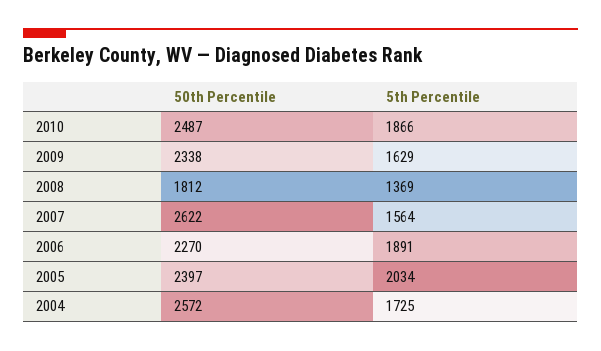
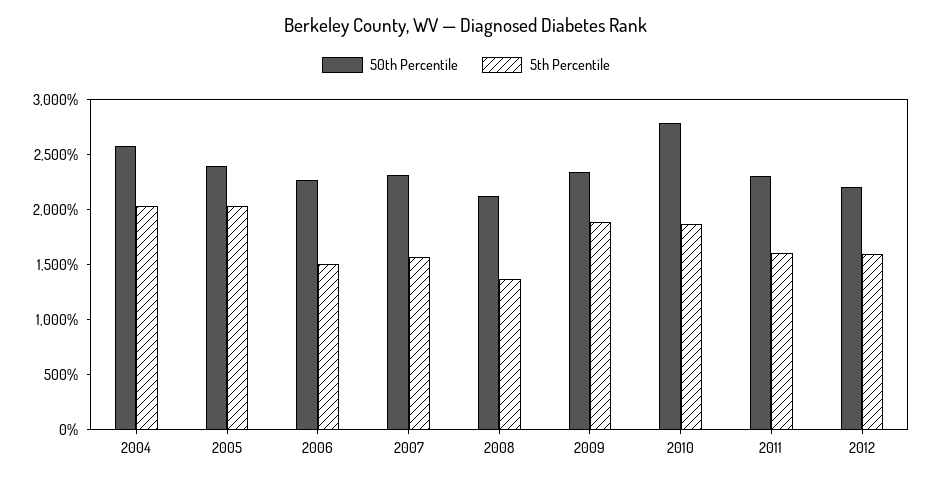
50th Percentile, 2010: 2487 -> 2800
5th Percentile, 2009: 1629 -> 1900
50th Percentile, 2008: 1812 -> 2100
50th Percentile, 2007: 2622 -> 2300
5th Percentile, 2006: 1891 -> 1500
5th Percentile, 2004: 1725 -> 2000
50th Percentile, 2011: none -> 2300
5th Percentile, 2011: none -> 1600
50th Percentile, 2012: none -> 2200
5th Percentile, 2012: none -> 1600

